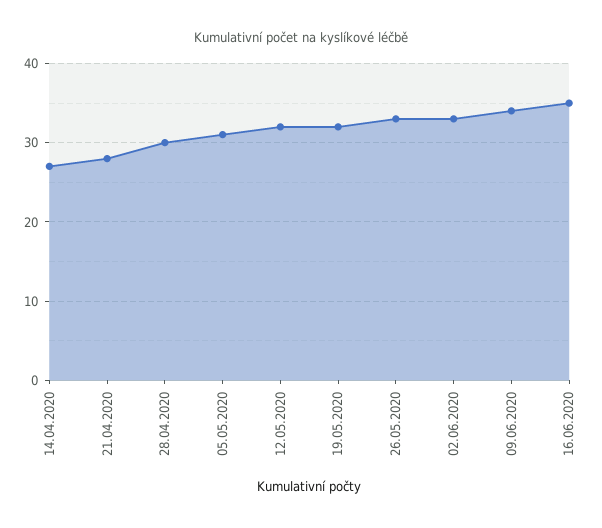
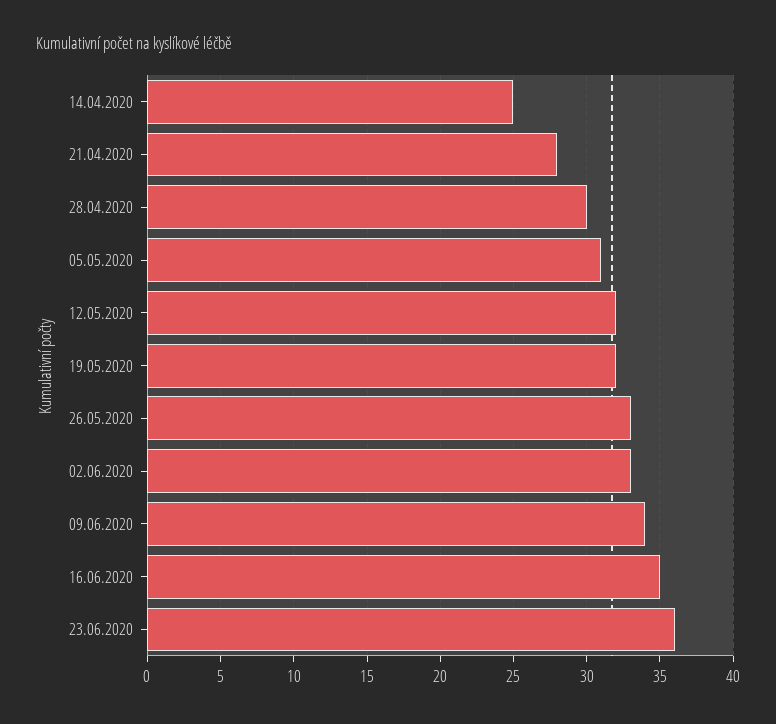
14.04.2020: 27 -> 25
23.06.2020: none -> 36

